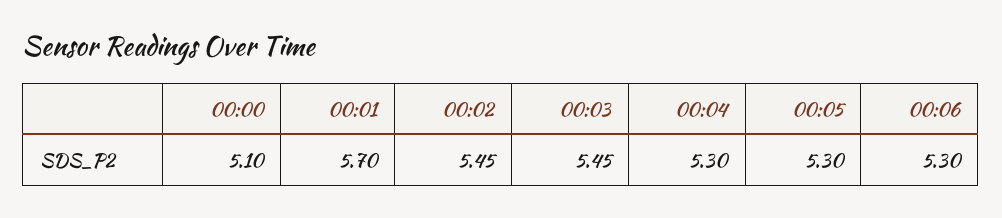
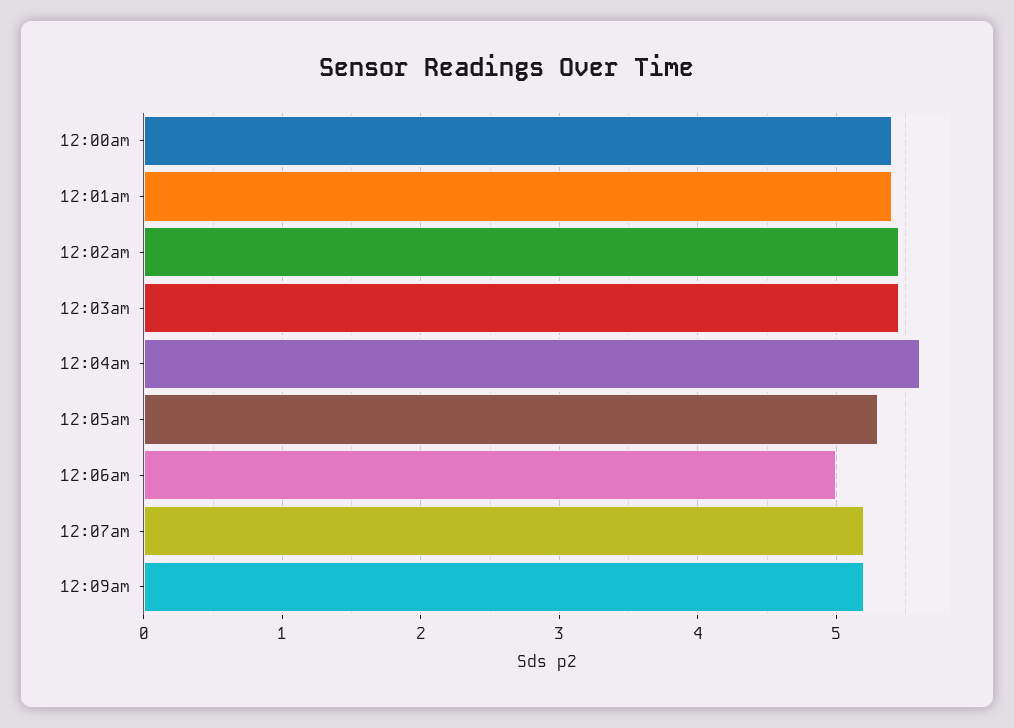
00:00: 5.1 -> 5.4
00:01: 5.7 -> 5.4
00:04: 5.3 -> 5.6
00:06: 5.3 -> 5
12:07am: none -> 5.2
12:09am: none -> 5.2

